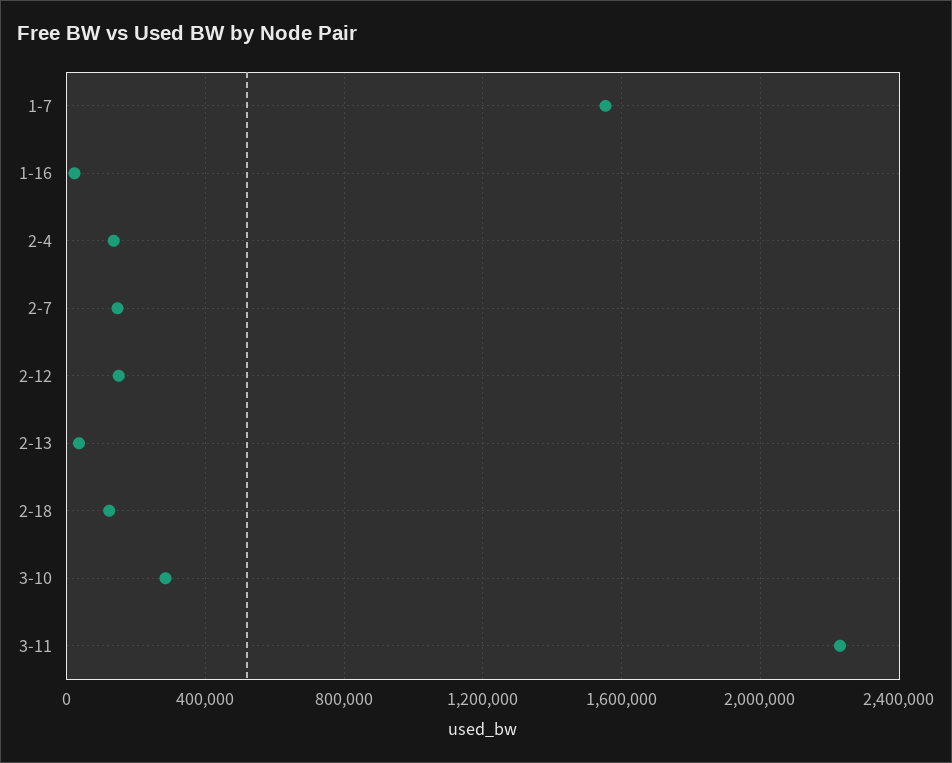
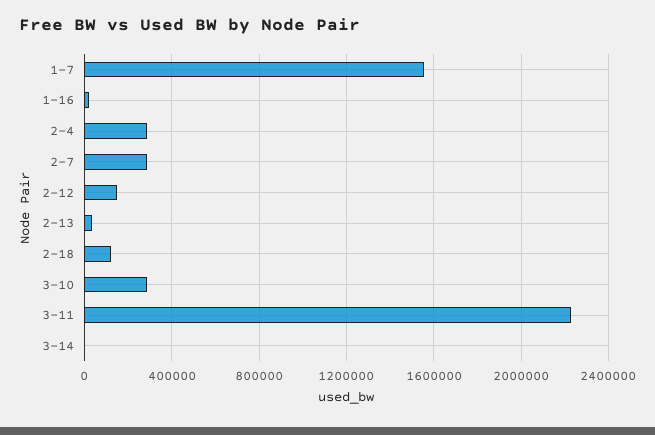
2-4: 150000 -> 300000
2-7: 150000 -> 300000
3-14: none -> 0

